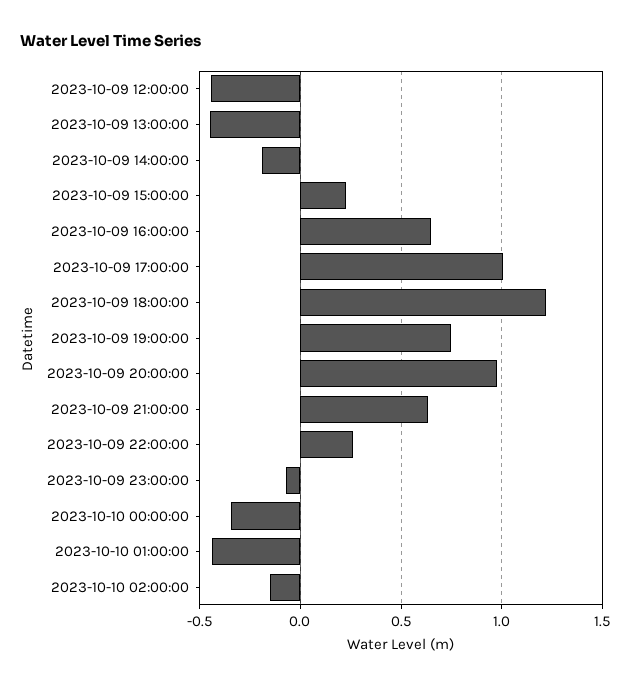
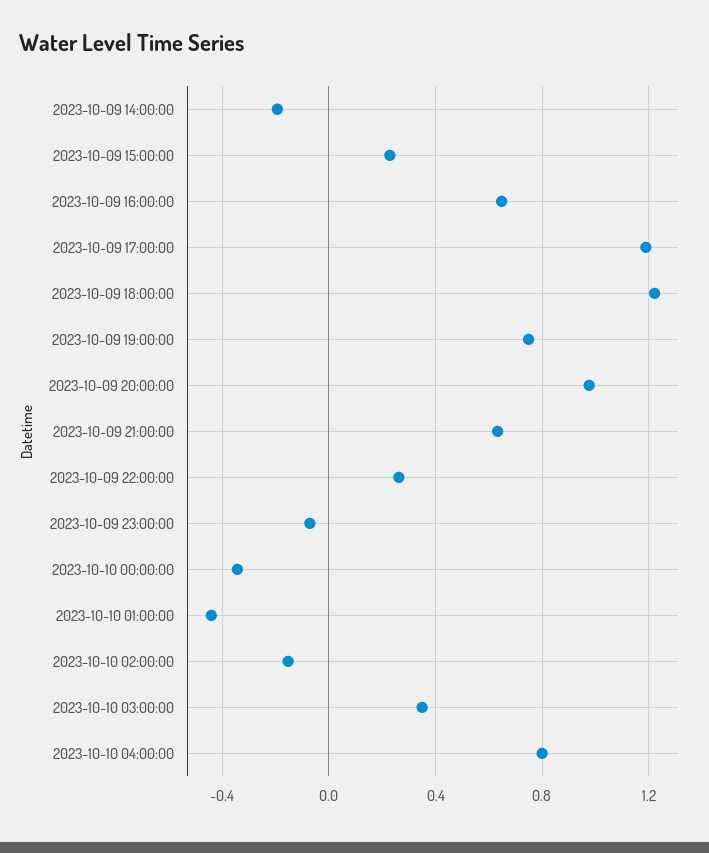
2023-10-09 12:00:00: -0.45 -> none
2023-10-09 13:00:00: -0.45 -> none
2023-10-09 17:00:00: 1 -> 1.2
2023-10-10 03:00:00: none -> 0.35
2023-10-10 04:00:00: none -> 0.8

